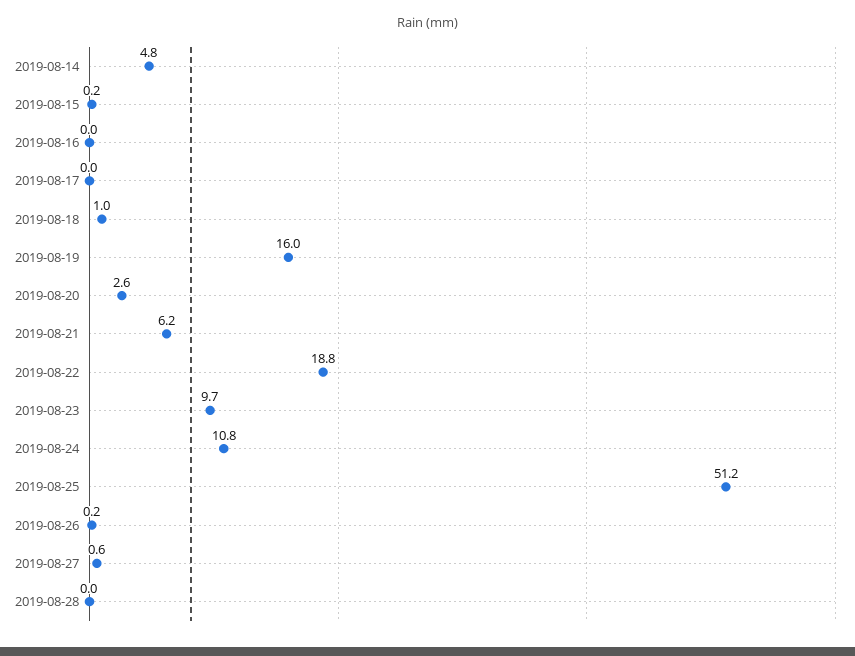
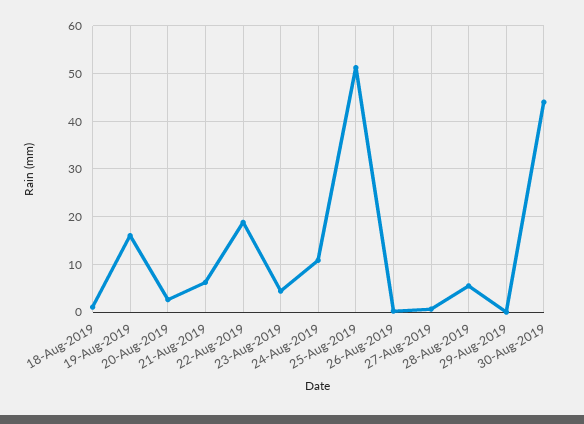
2019-08-14: 4.8 -> none
2019-08-15: 0.2 -> none
2019-08-16: 0 -> none
2019-08-17: 0 -> none
2019-08-23: 9.7 -> 4
2019-08-28: 0 -> 6
29-Aug-2019: none -> 0
30-Aug-2019: none -> 44

